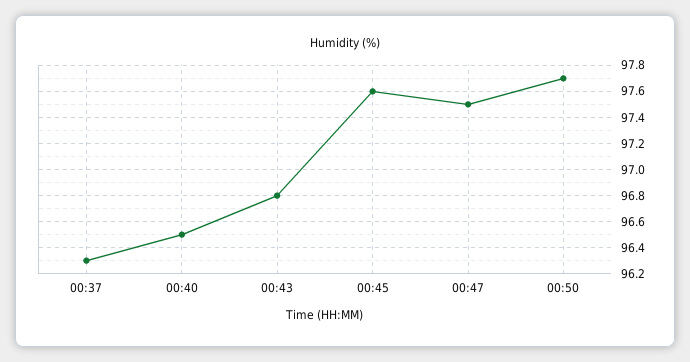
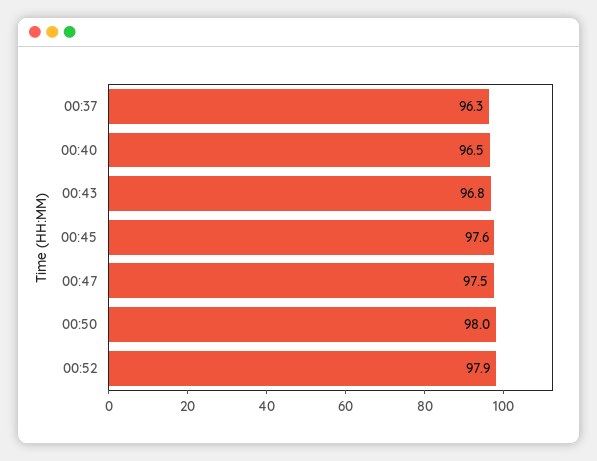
00:50: 97.7 -> 98
00:52: none -> 97.9

